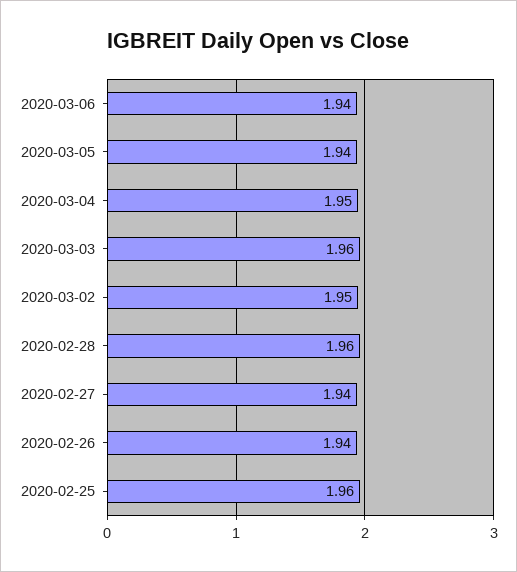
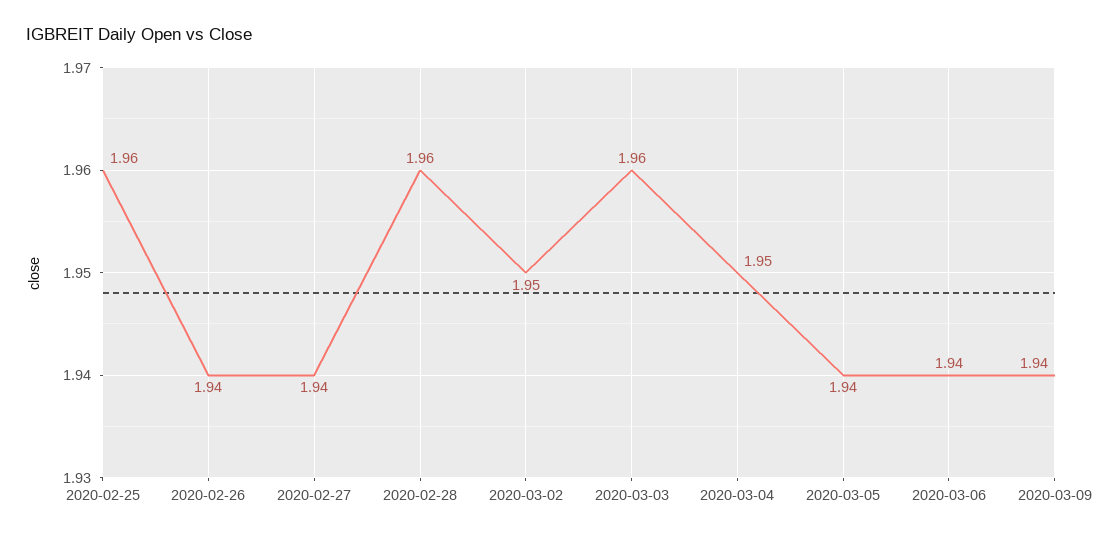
2020-03-09: none -> 1.94

